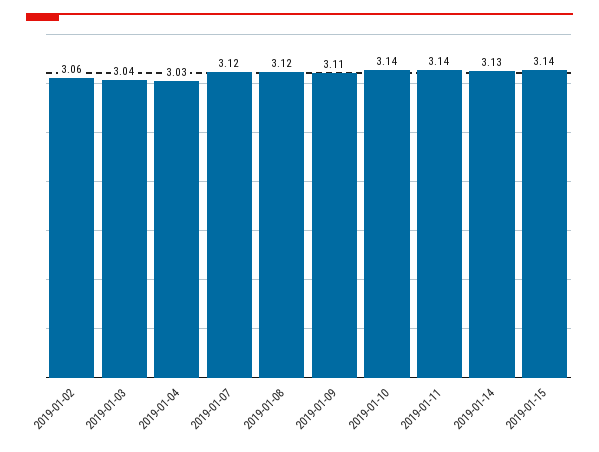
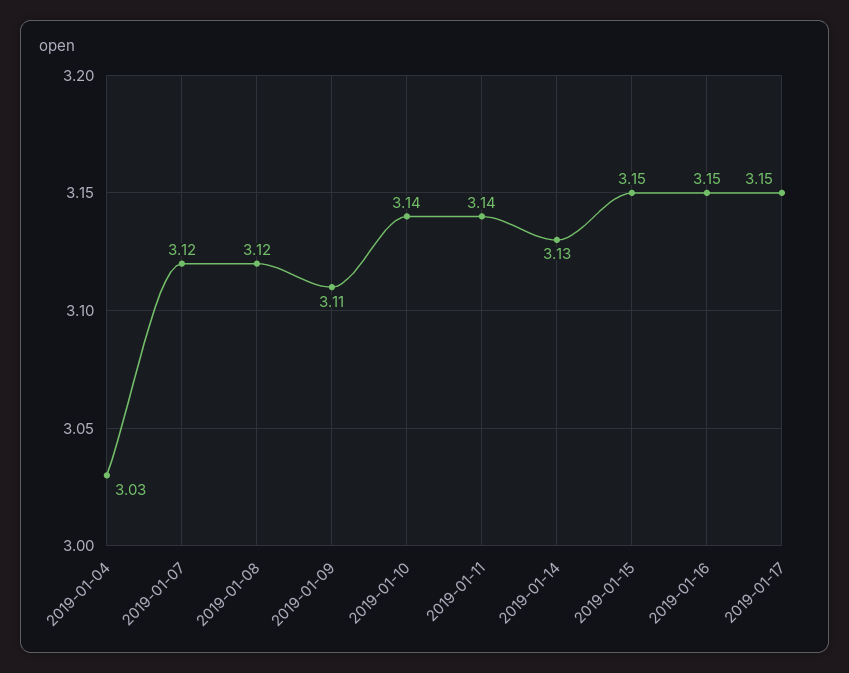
2019-01-02: 3.06 -> none
2019-01-03: 3.04 -> none
2019-01-15: 3.14 -> 3.15
2019-01-16: none -> 3.15
2019-01-17: none -> 3.15

